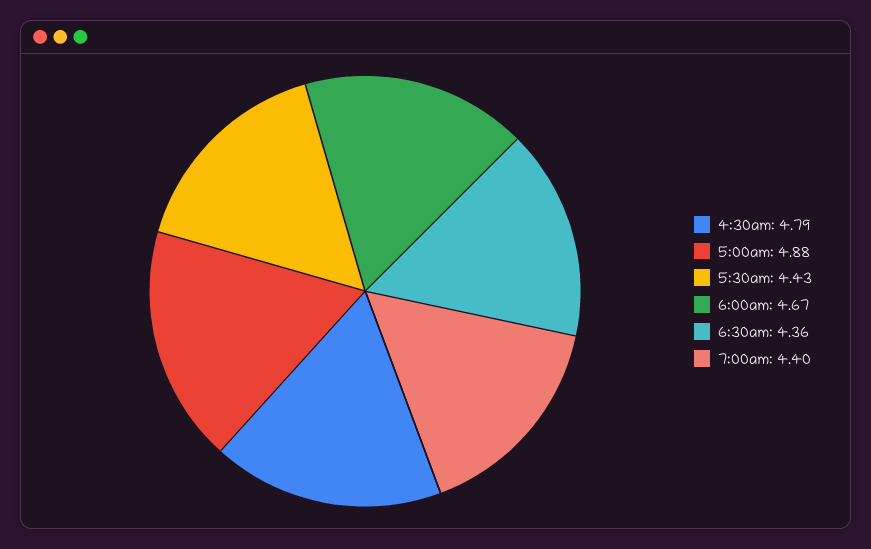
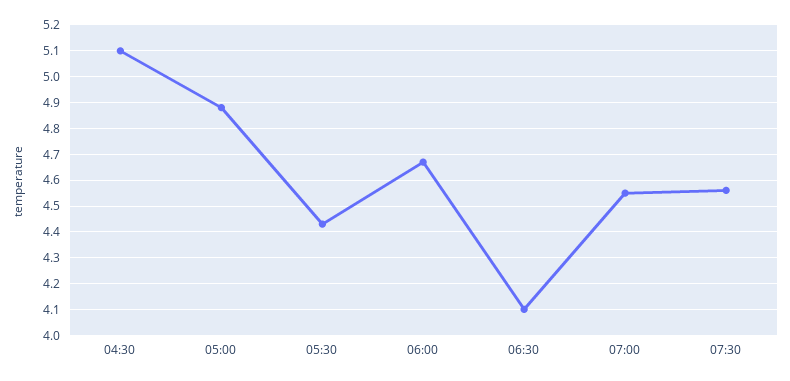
4:30am: 4.79 -> 5.1
6:30am: 4.36 -> 4.1
7:00am: 4.4 -> 4.55
07:30: none -> 4.55

